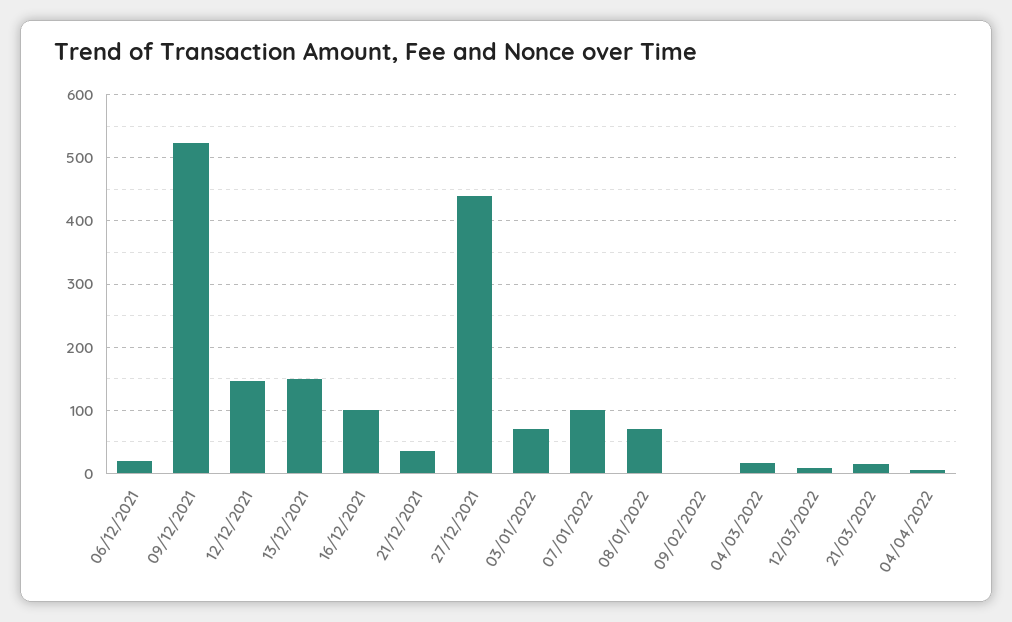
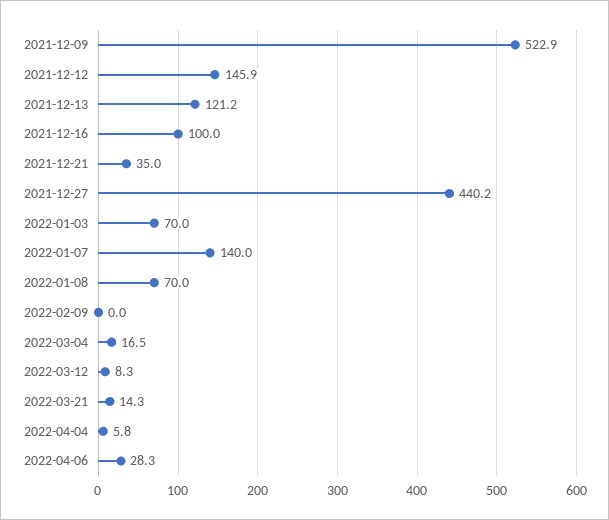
06/12/2021: 20 -> none
13/12/2021: 150 -> 121.2
07/01/2022: 100 -> 140
2022-04-06: none -> 28.3

